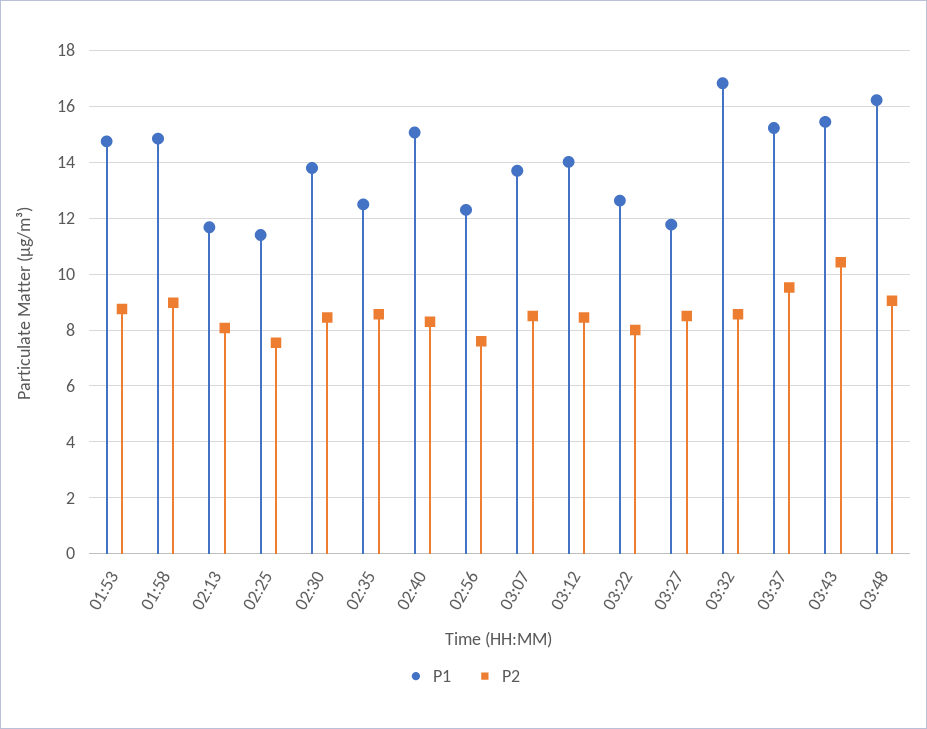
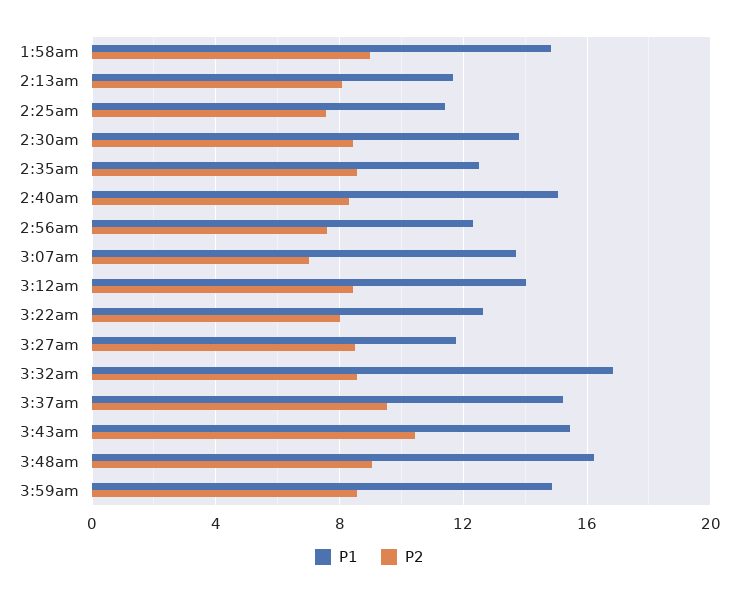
P1, 01:53: 14.75 -> none
P2, 01:53: 8.75 -> none
P2, 03:07: 8.5 -> 7
P1, 3:59am: none -> 15
P2, 3:59am: none -> 8.5

